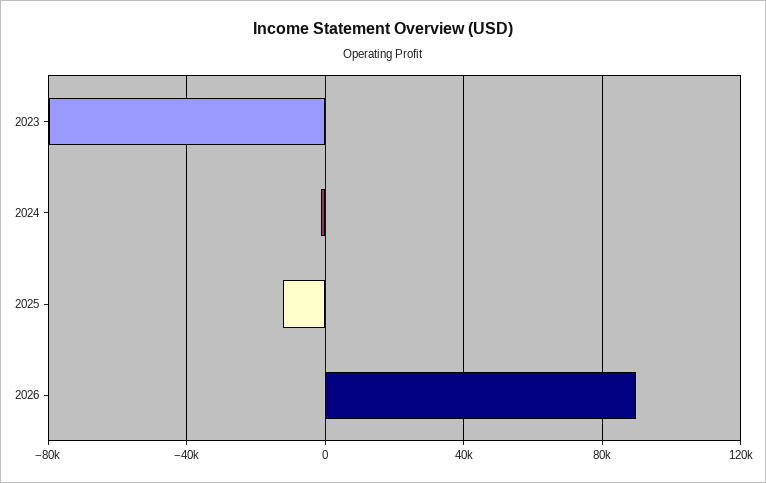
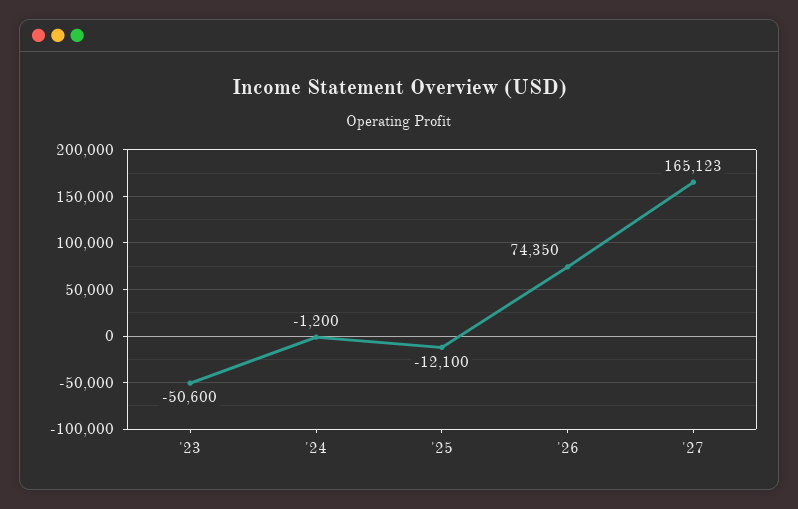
2023: -80000 -> -50600
2026: 90000 -> 74350
'27: none -> 165123

